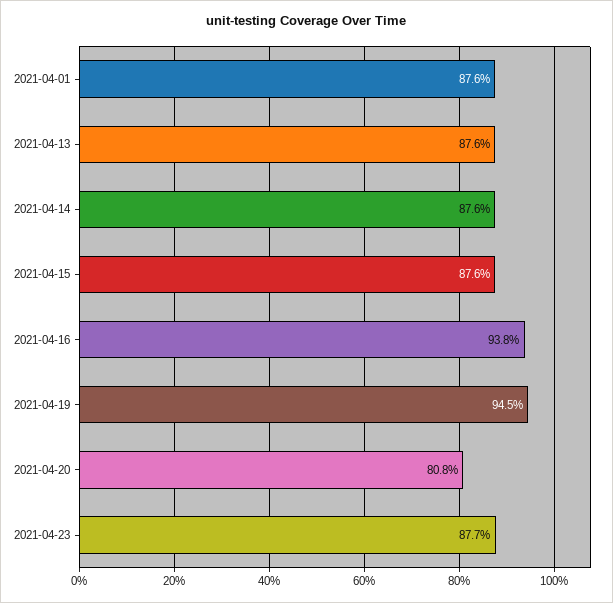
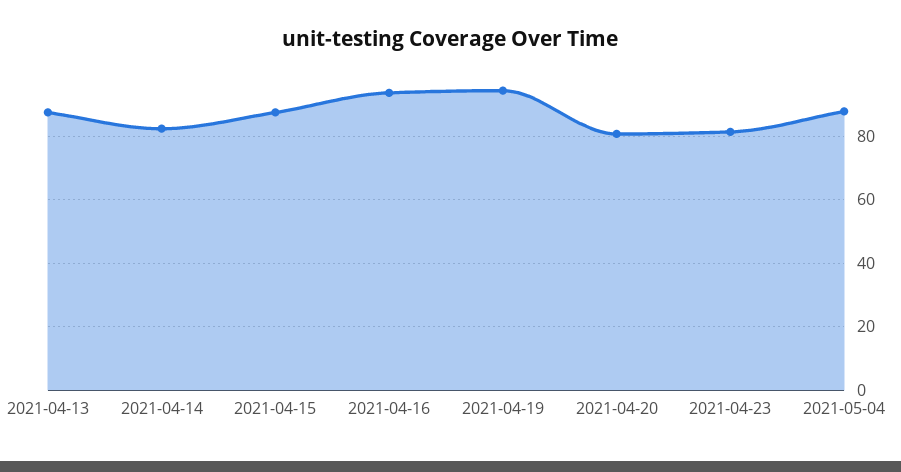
2021-04-01: 87.6 -> none
2021-04-14: 87.6 -> 82
2021-04-23: 87.7 -> 82
2021-05-04: none -> 88

